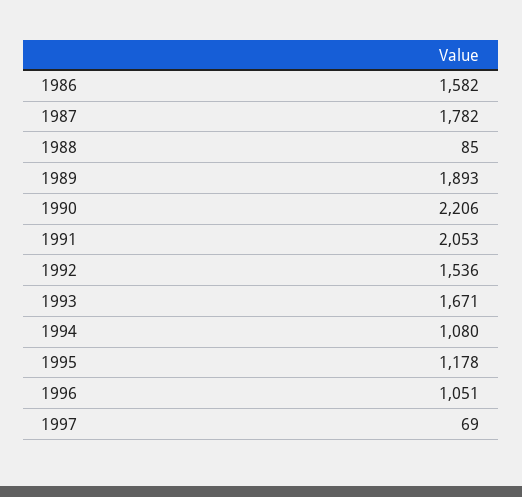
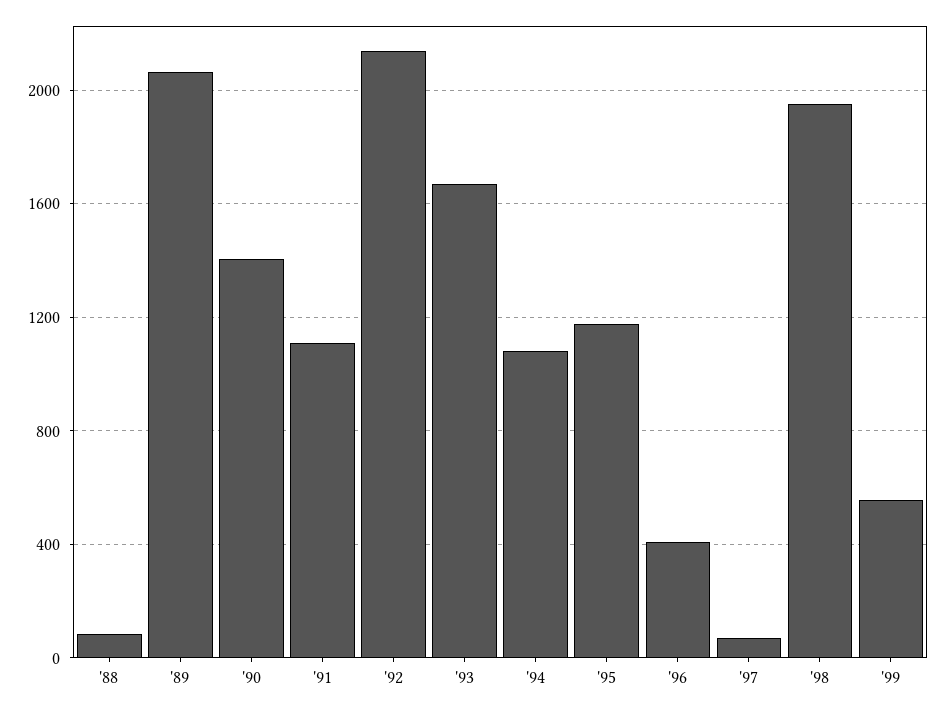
1986: 1582 -> none
1987: 1782 -> none
1989: 1893 -> 2050
1990: 2206 -> 1400
1991: 2053 -> 1100
1992: 1536 -> 2150
1996: 1051 -> 400
'98: none -> 1950
'99: none -> 550

